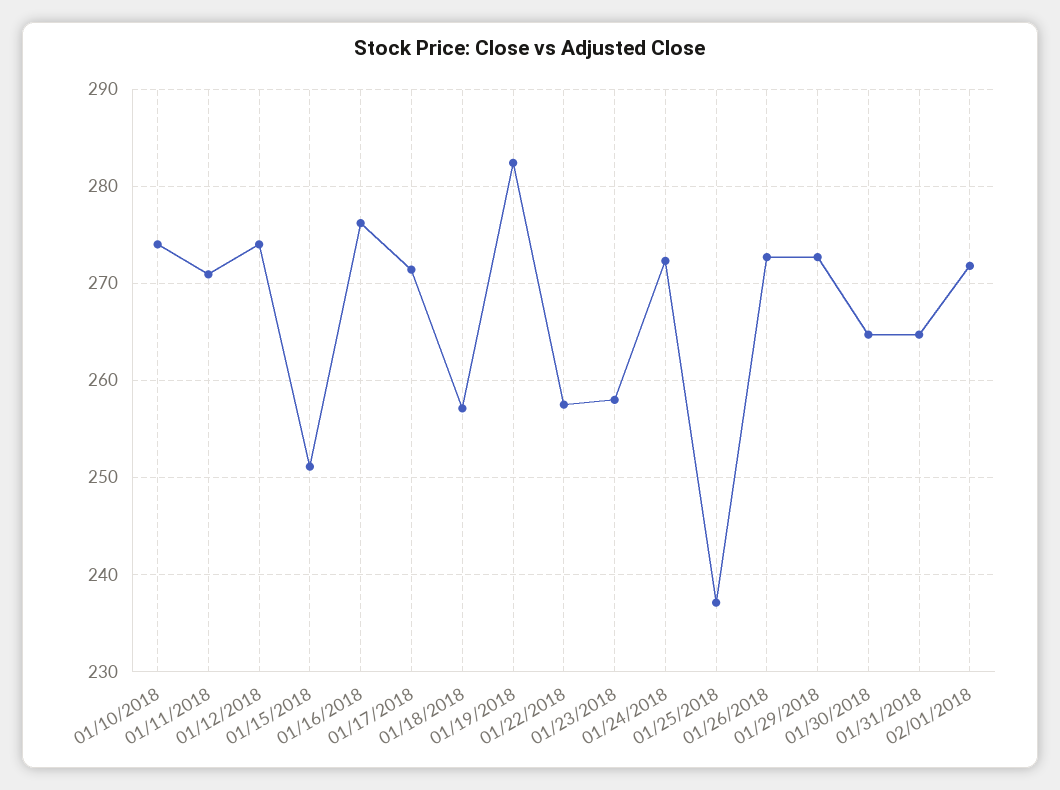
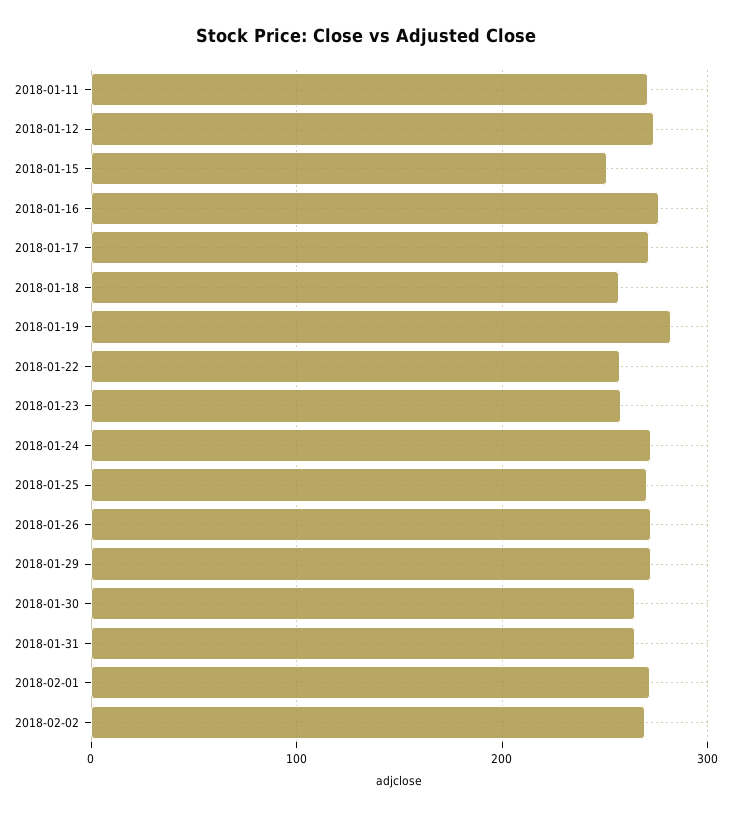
01/10/2018: 274 -> none
01/25/2018: 237 -> 270
2018-02-02: none -> 270

